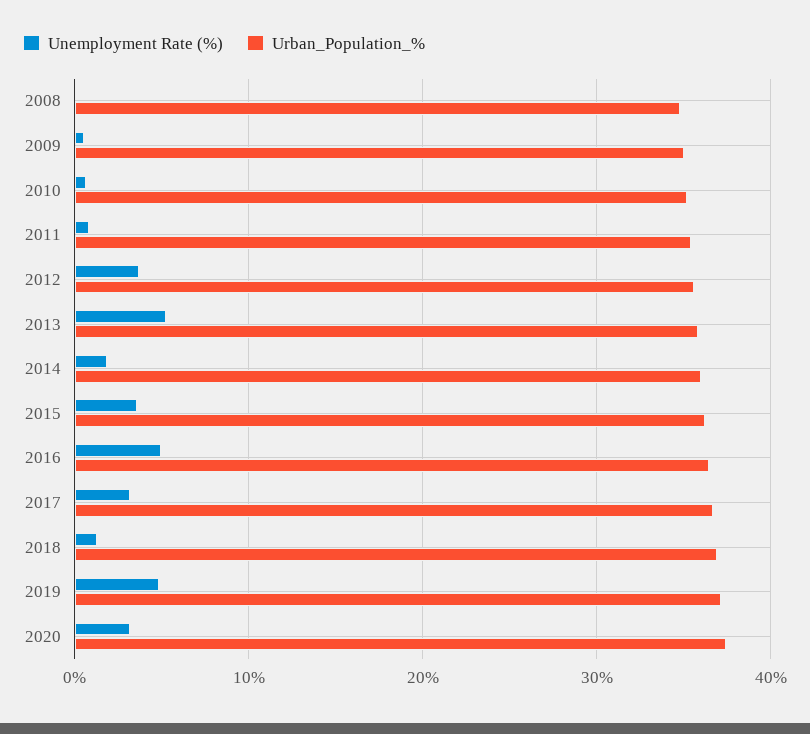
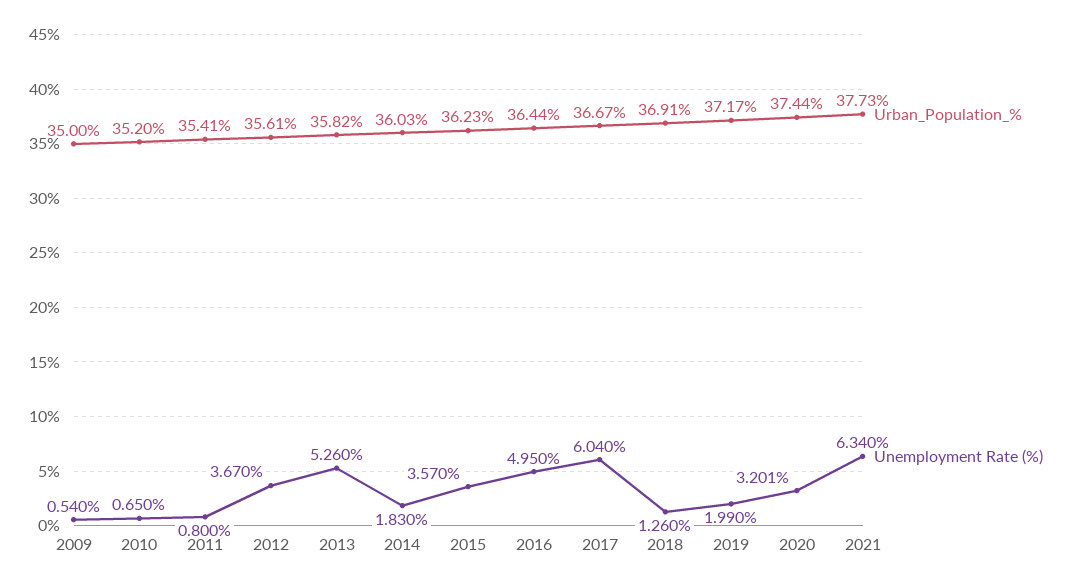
Unemployment Rate (%), 2008: 0 -> none
Urban_Population_%, 2008: 35 -> none
Unemployment Rate (%), 2017: 3 -> 6.04
Unemployment Rate (%), 2019: 5 -> 1.99
Urban_Population_%, 2021: none -> 37.73
Unemployment Rate (%), 2021: none -> 6.34

